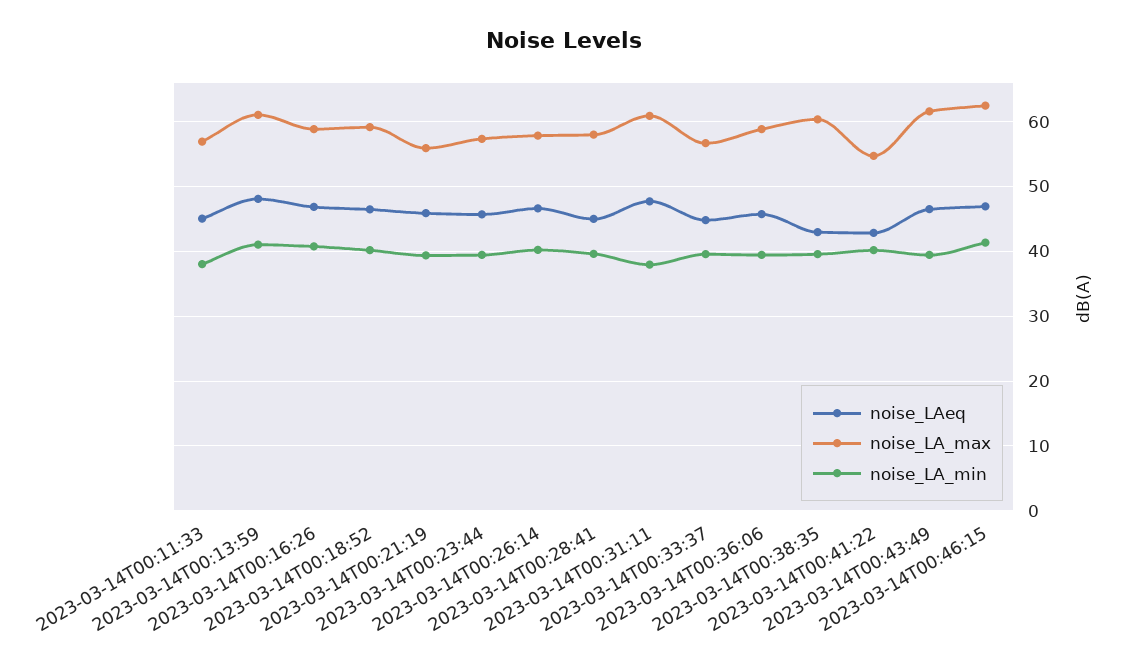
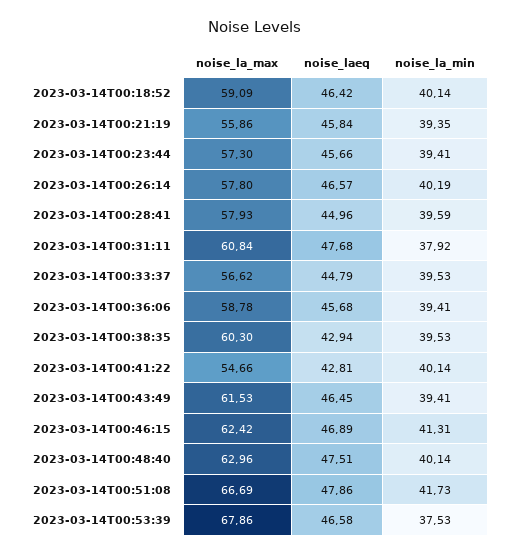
noise_LAeq, 2023-03-14T00:11:33: 45 -> none
noise_LA_max, 2023-03-14T00:11:33: 57 -> none
noise_LA_min, 2023-03-14T00:11:33: 38 -> none
noise_LAeq, 2023-03-14T00:13:59: 48 -> none
noise_LA_max, 2023-03-14T00:13:59: 61 -> none
noise_LA_min, 2023-03-14T00:13:59: 41 -> none
noise_LAeq, 2023-03-14T00:16:26: 47 -> none
noise_LA_max, 2023-03-14T00:16:26: 59 -> none
noise_LA_min, 2023-03-14T00:16:26: 41 -> none
noise_LA_max, 2023-03-14T00:48:40: none -> 62.96
noise_LAeq, 2023-03-14T00:48:40: none -> 47.51
noise_LA_min, 2023-03-14T00:48:40: none -> 40.14
noise_LA_max, 2023-03-14T00:51:08: none -> 66.69
noise_LAeq, 2023-03-14T00:51:08: none -> 47.86
noise_LA_min, 2023-03-14T00:51:08: none -> 41.73
noise_LA_max, 2023-03-14T00:53:39: none -> 67.86
noise_LAeq, 2023-03-14T00:53:39: none -> 46.58
noise_LA_min, 2023-03-14T00:53:39: none -> 37.53

